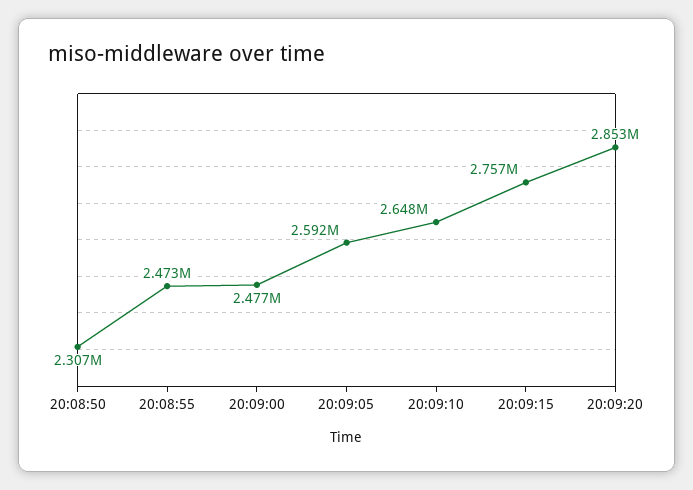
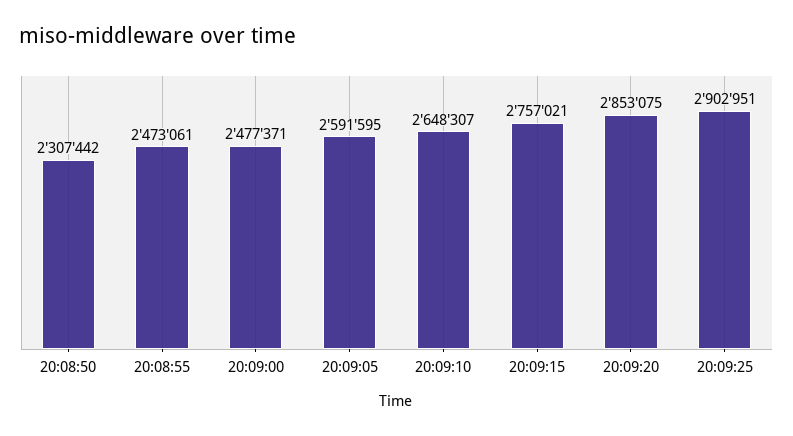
20:09:25: none -> 2902951

